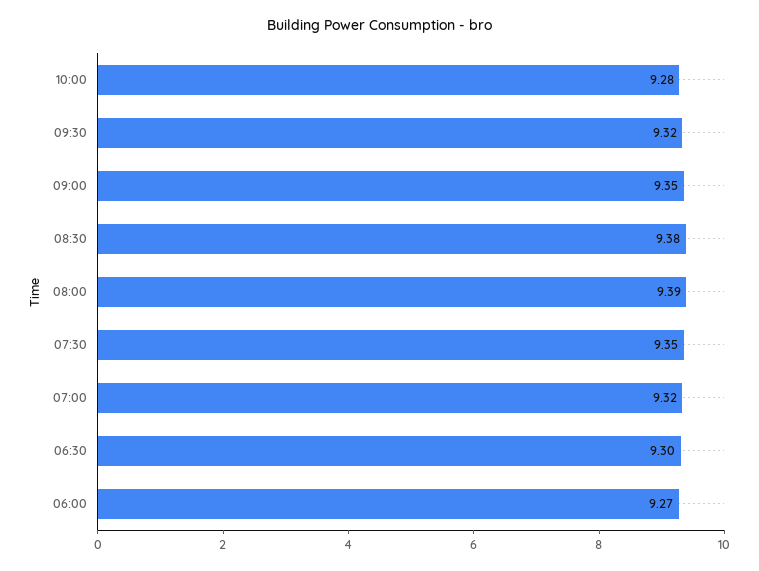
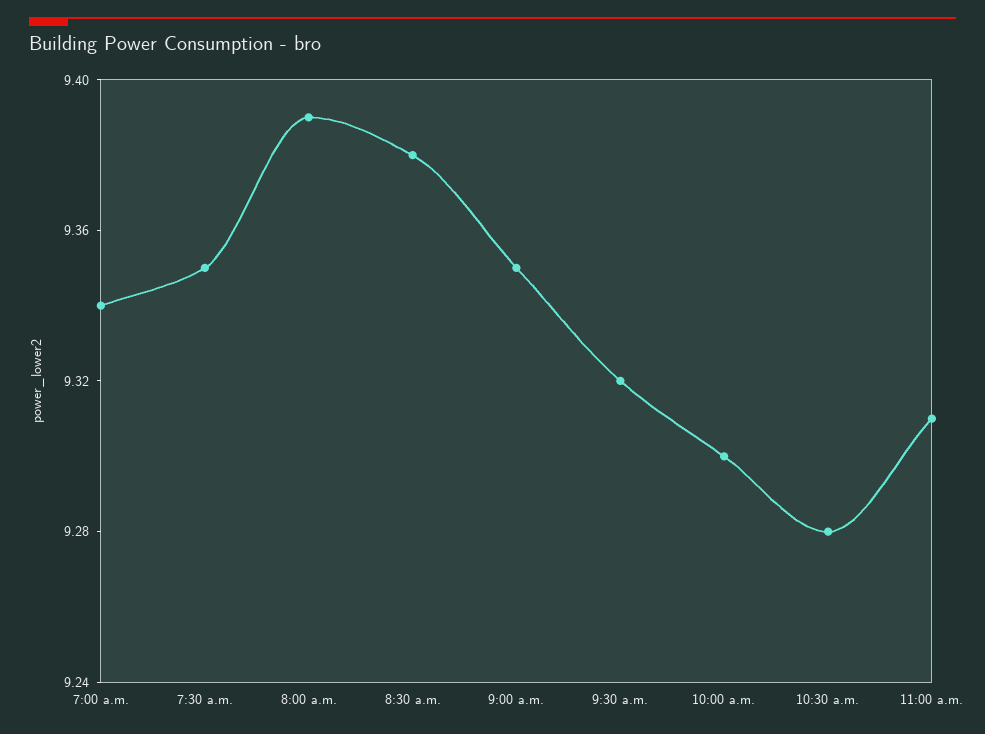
10:00: 9.28 -> 9.3
07:00: 9.32 -> 9.34
06:30: 9.3 -> none
06:00: 9.27 -> none
10:30 a.m.: none -> 9.28
11:00 a.m.: none -> 9.31

